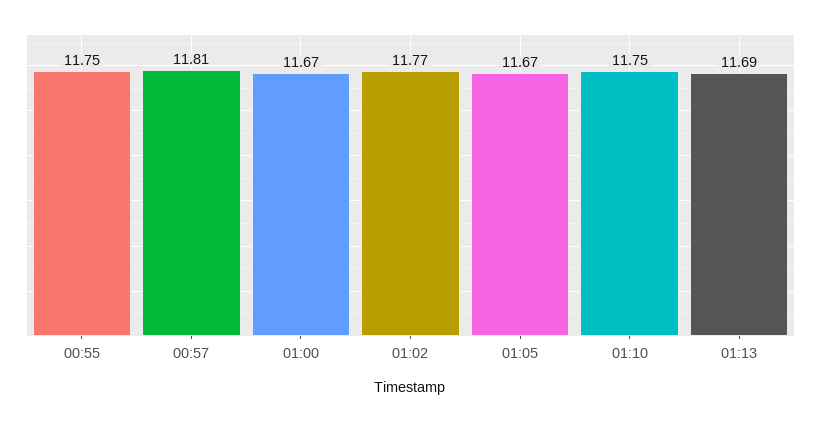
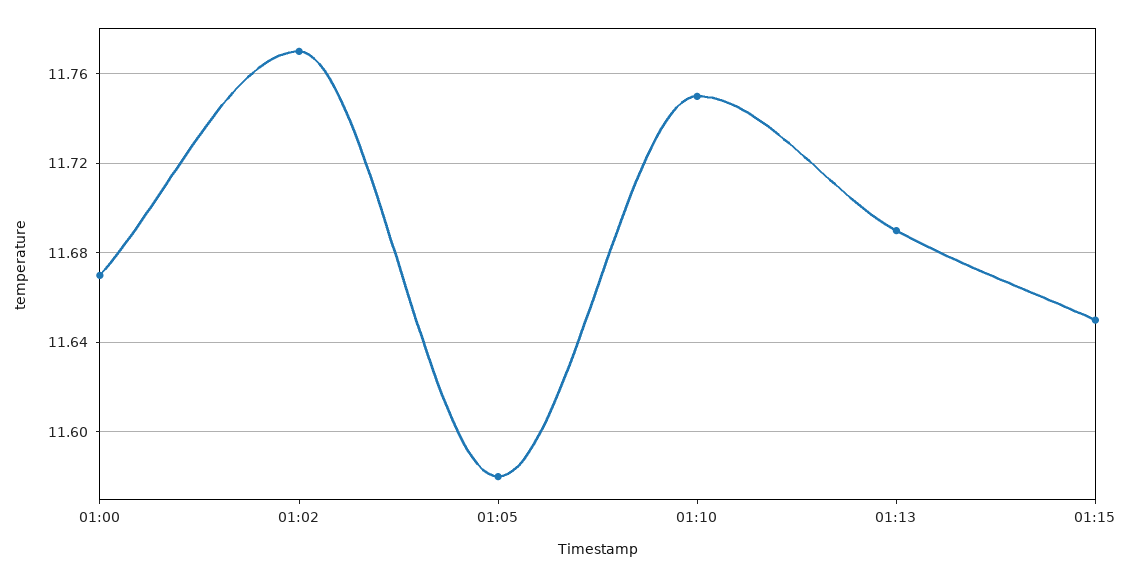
00:55: 11.75 -> none
00:57: 11.81 -> none
01:05: 11.67 -> 11.58
01:15: none -> 11.65

